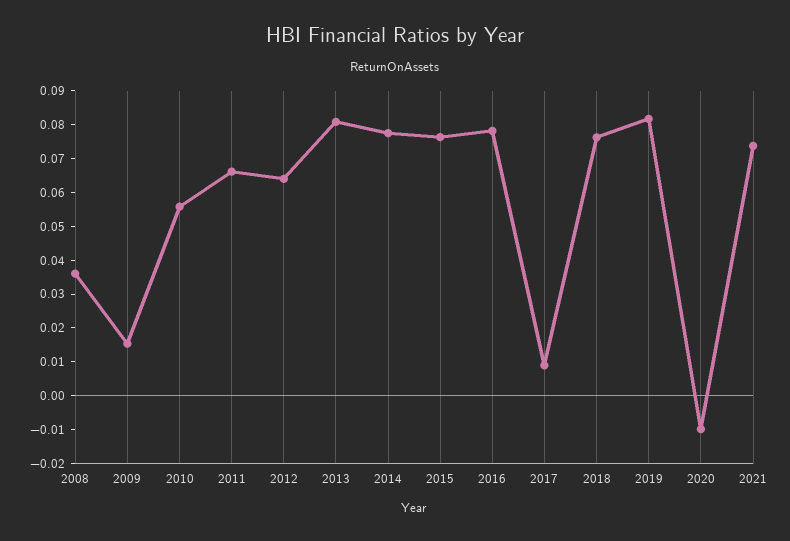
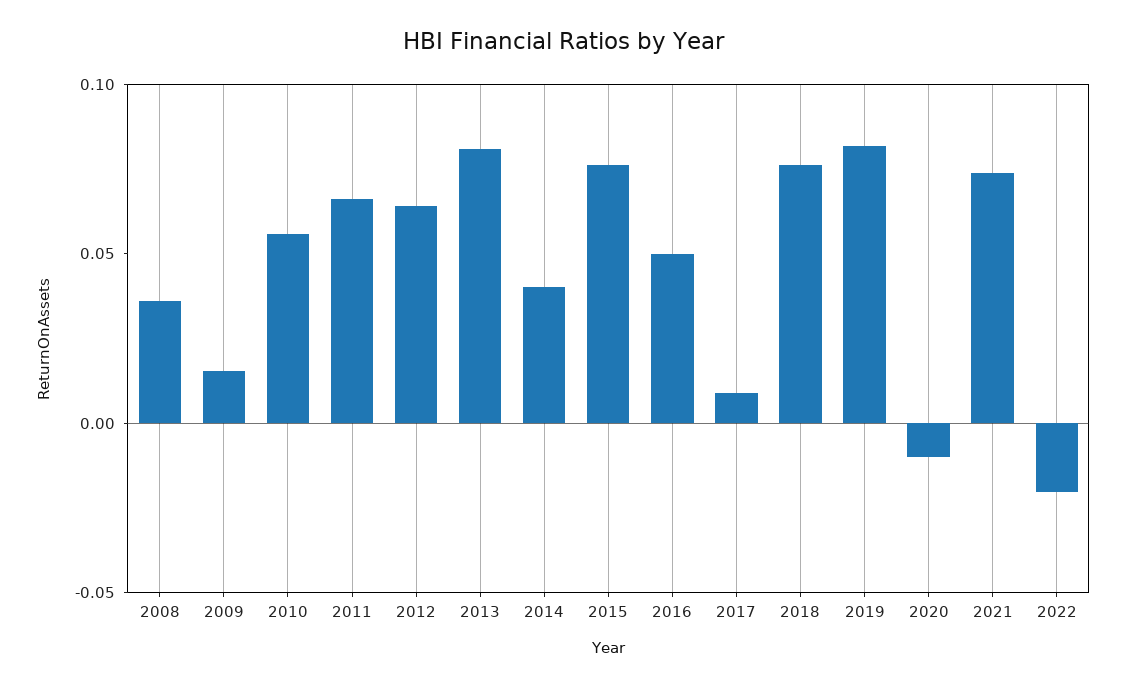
2014: 0.0775 -> 0.04
2016: 0.0775 -> 0.05
2022: none -> -0.02

